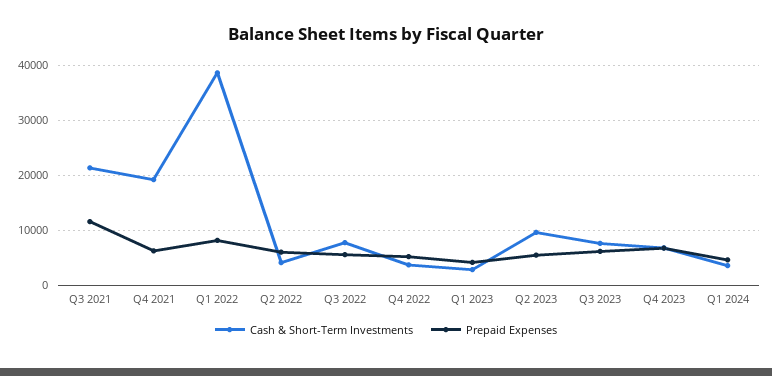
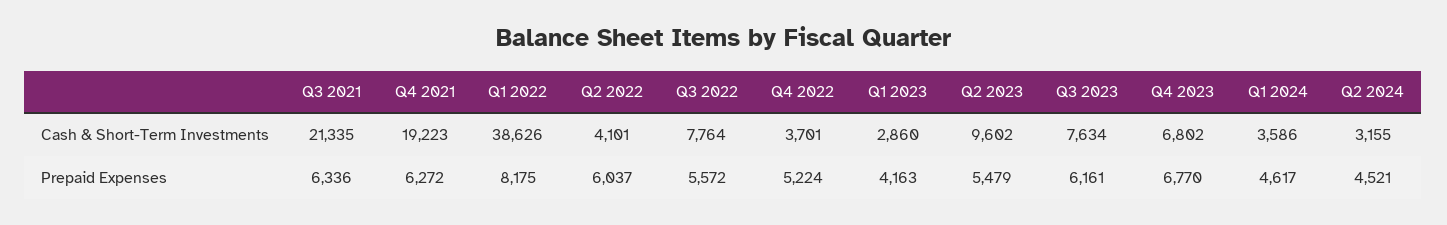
Prepaid Expenses, Q3 2021: 12000 -> 6336
Cash & Short-Term Investments, Q2 2024: none -> 3155
Prepaid Expenses, Q2 2024: none -> 4521

